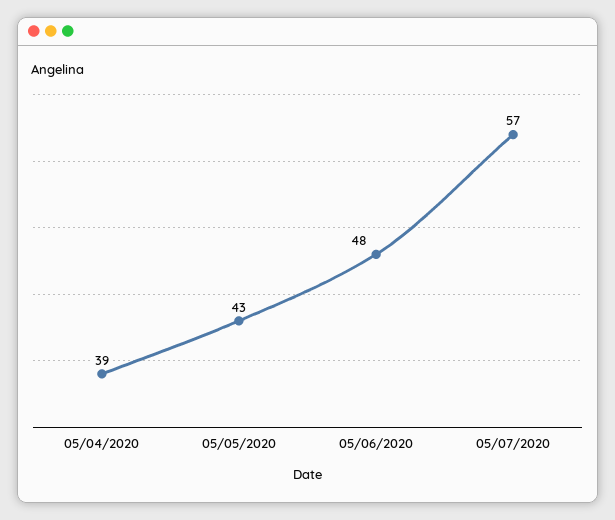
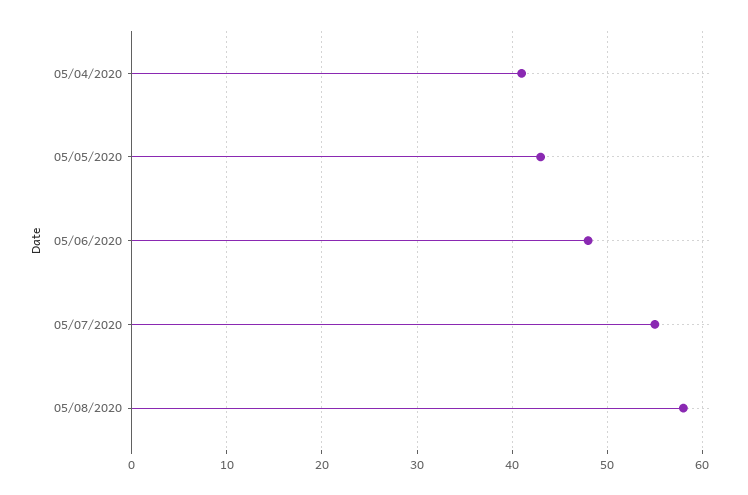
05/04/2020: 39 -> 41
05/07/2020: 57 -> 55
05/08/2020: none -> 58

